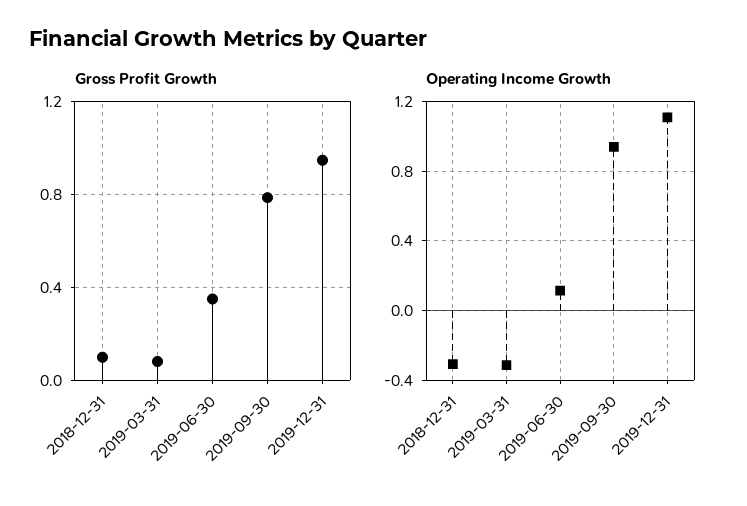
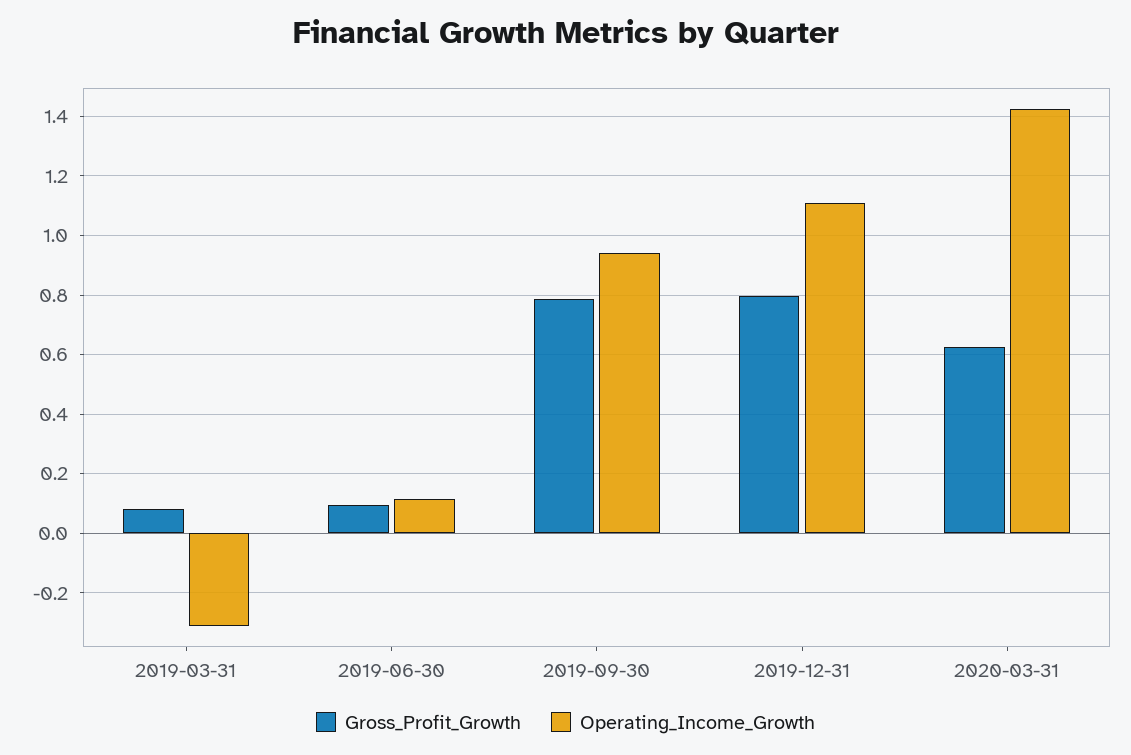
Gross Profit Growth, 2018-12-31: 0.1 -> none
Gross Profit Growth, 2019-06-30: 0.35 -> 0.1
Gross Profit Growth, 2019-12-31: 0.95 -> 0.8
Operating Income Growth, 2018-12-31: -0.3 -> none
Gross Profit Growth, 2020-03-31: none -> 0.625
Operating Income Growth, 2020-03-31: none -> 1.425

